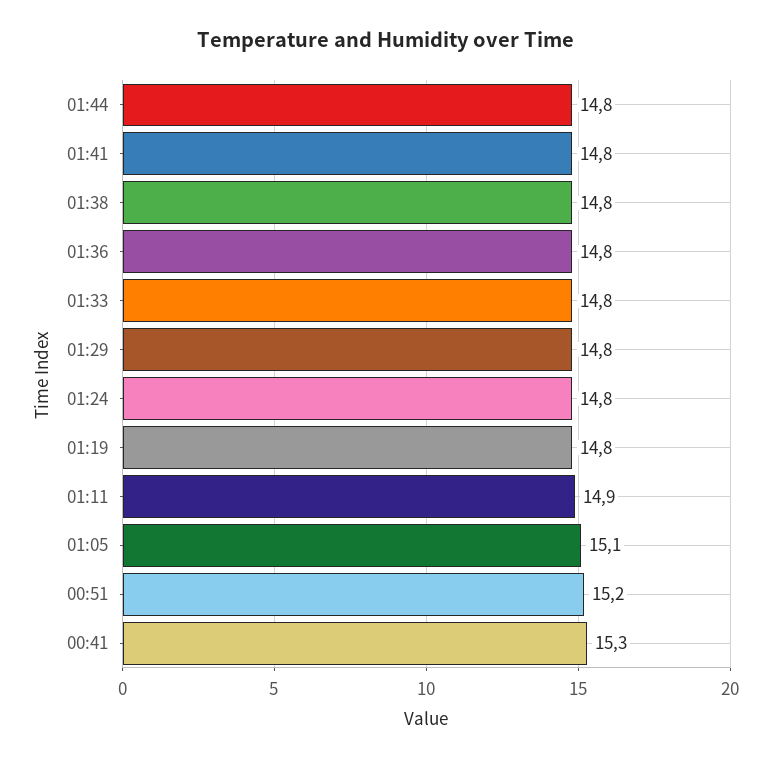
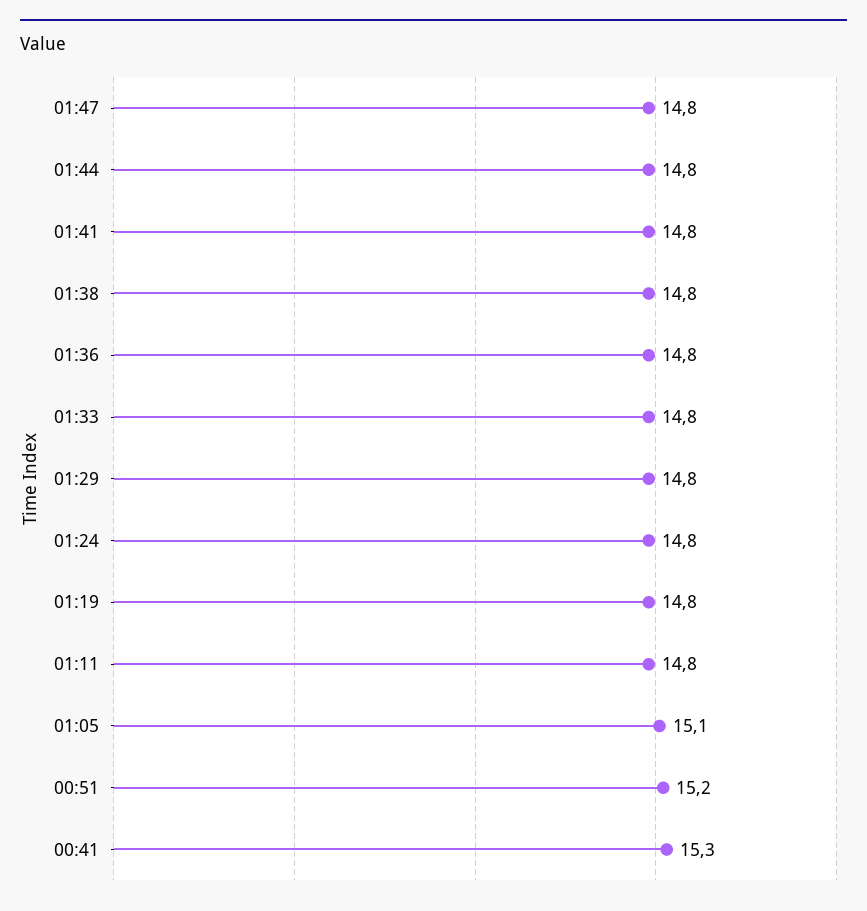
01:11: 14.9 -> 14.8
01:47: none -> 14.8

